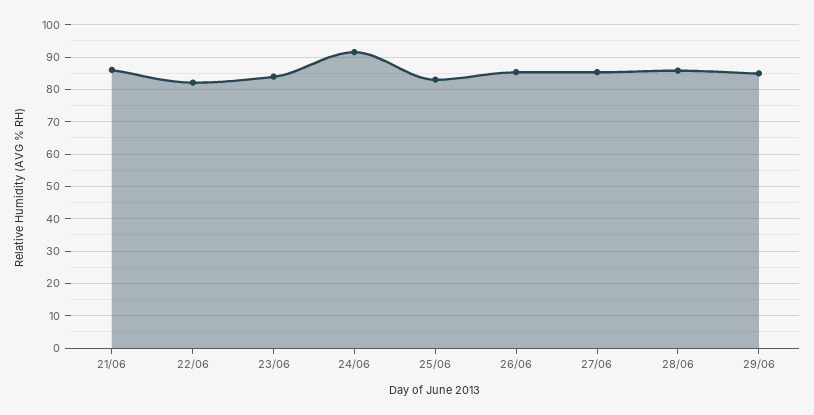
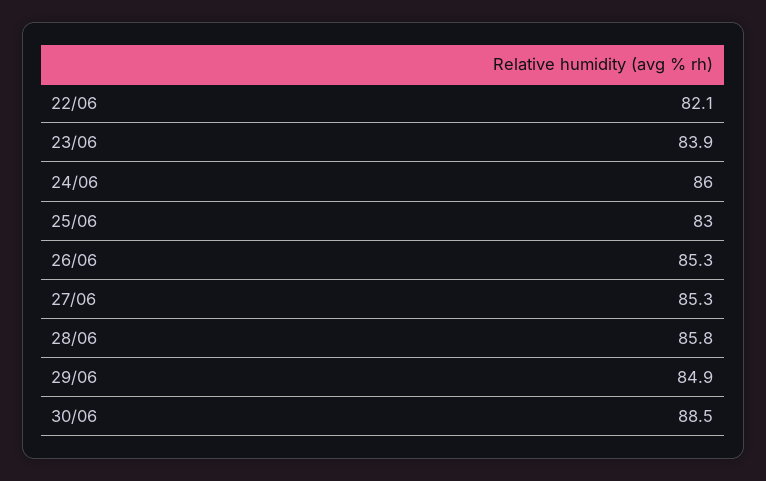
21/06: 86 -> none
24/06: 92 -> 86
30/06: none -> 88.5

